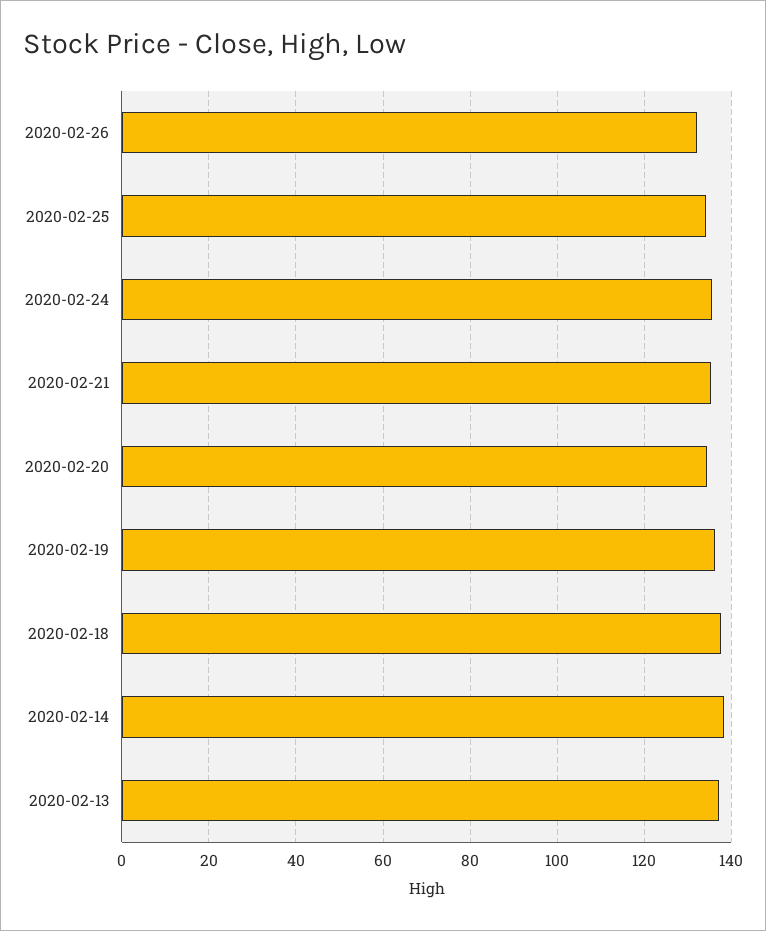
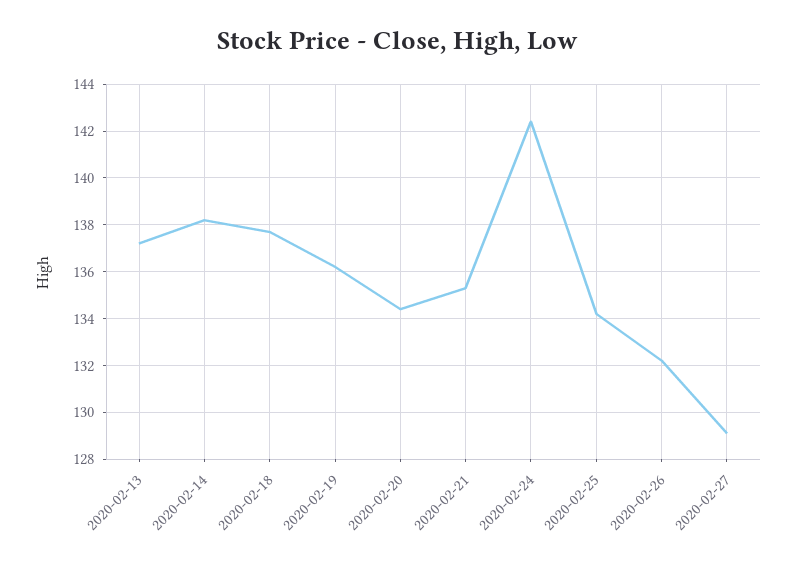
2020-02-24: 136 -> 142.5
2020-02-27: none -> 129

